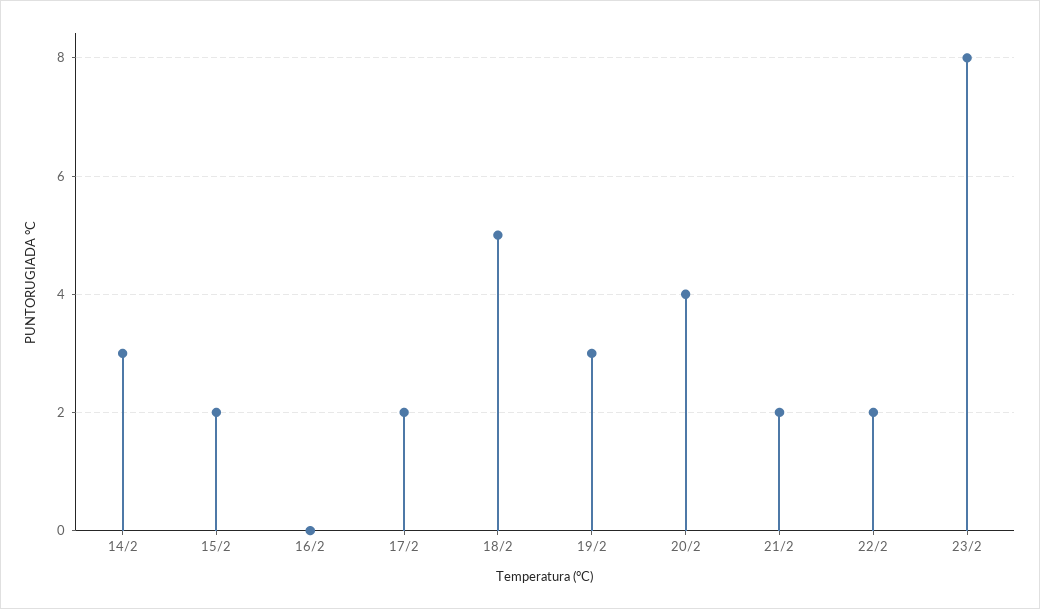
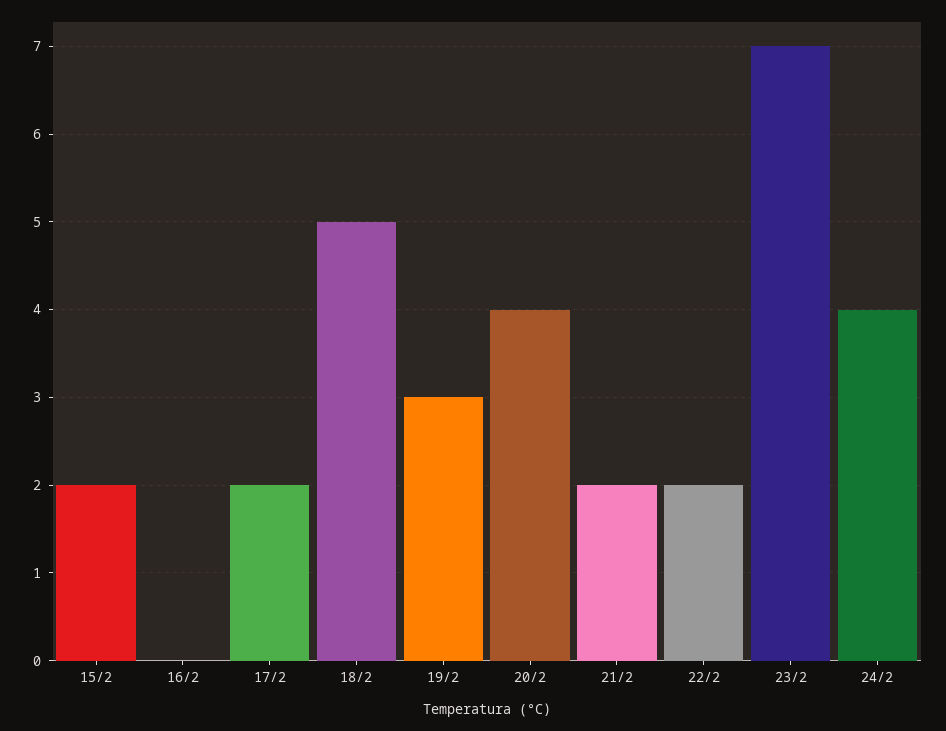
14/2: 3 -> none
23/2: 8 -> 7
24/2: none -> 4

